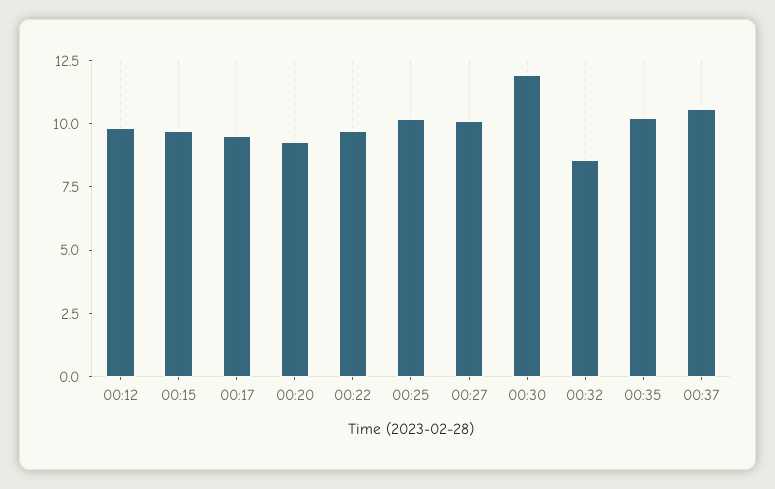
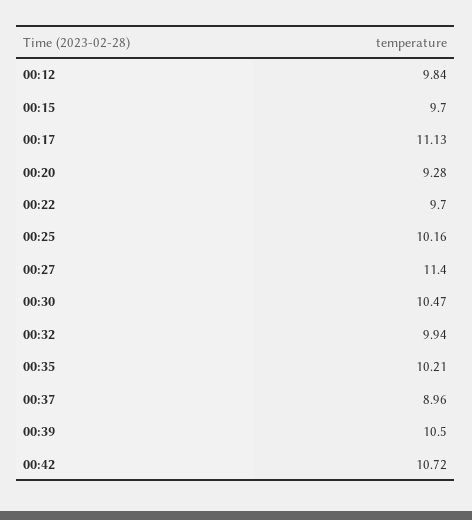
00:17: 9.5 -> 11.13
00:27: 10 -> 11.4
00:30: 12 -> 10.47
00:32: 8.5 -> 9.94
00:37: 10.5 -> 8.96
00:39: none -> 10.5
00:42: none -> 10.72

